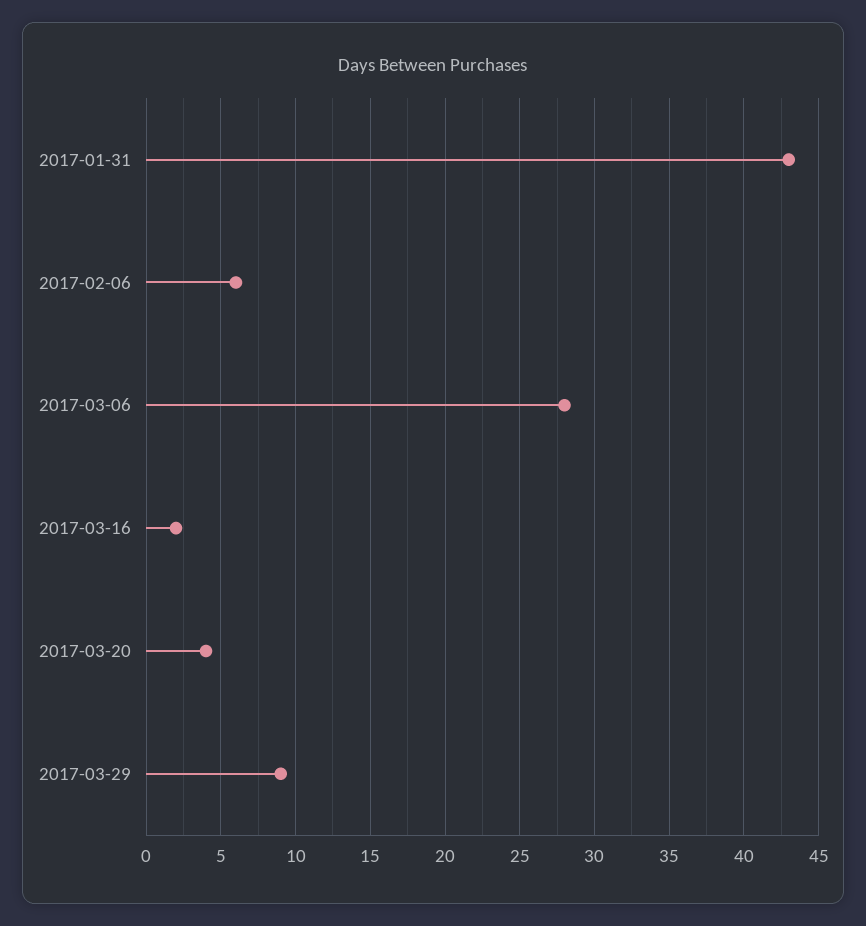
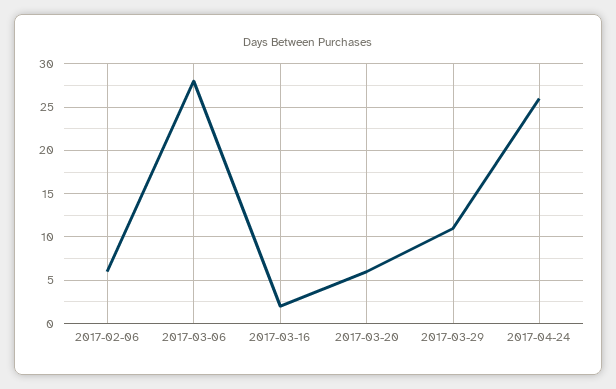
2017-01-31: 43 -> none
2017-03-20: 4 -> 6
2017-03-29: 9 -> 11
2017-04-24: none -> 26

